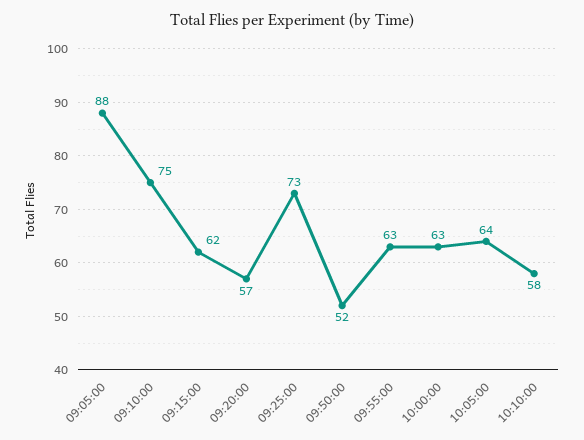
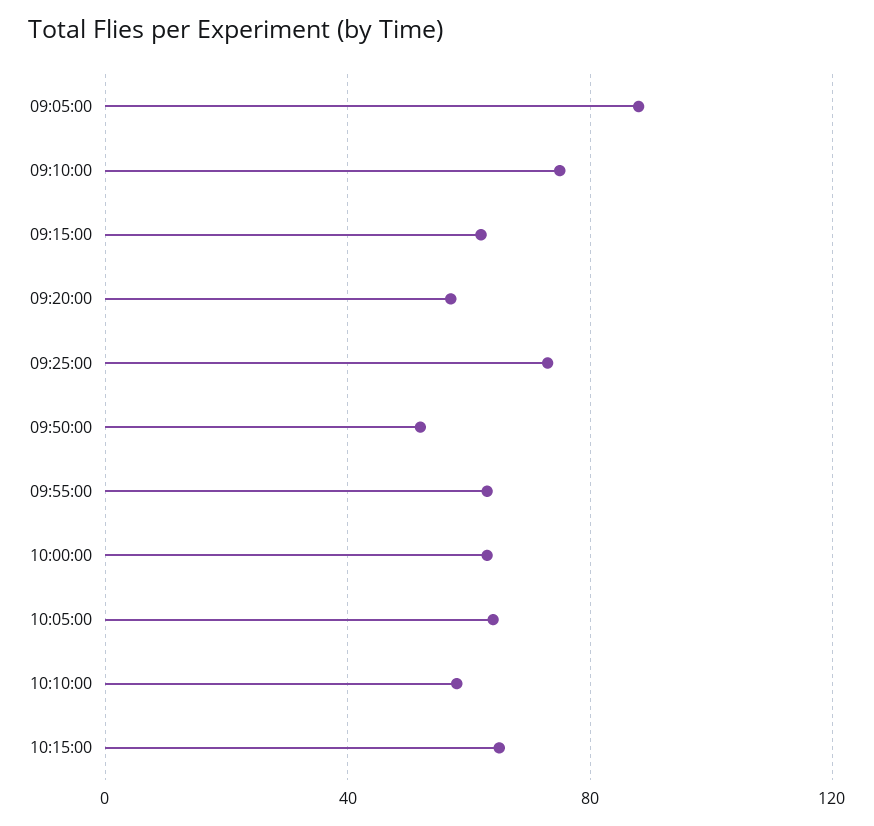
10:15:00: none -> 65

